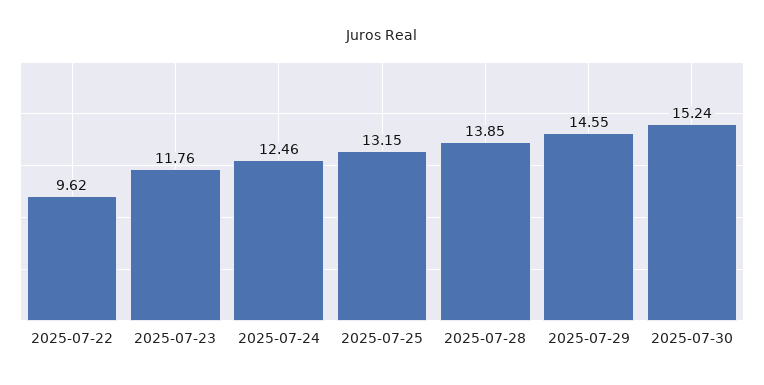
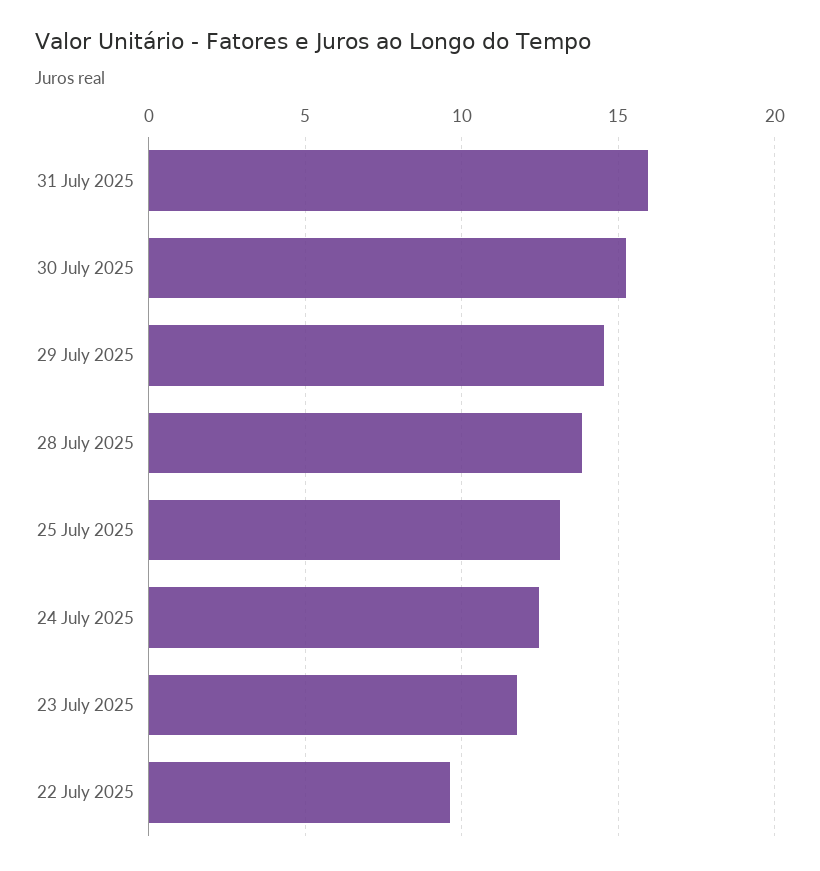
31 July 2025: none -> 16

